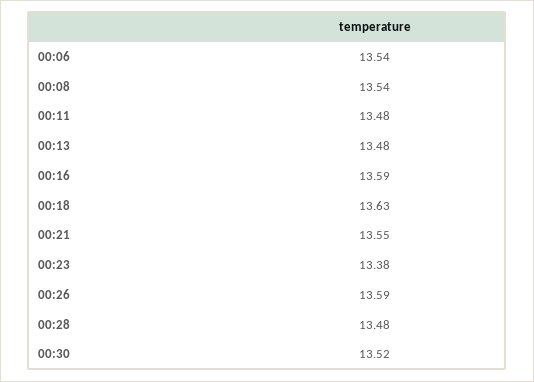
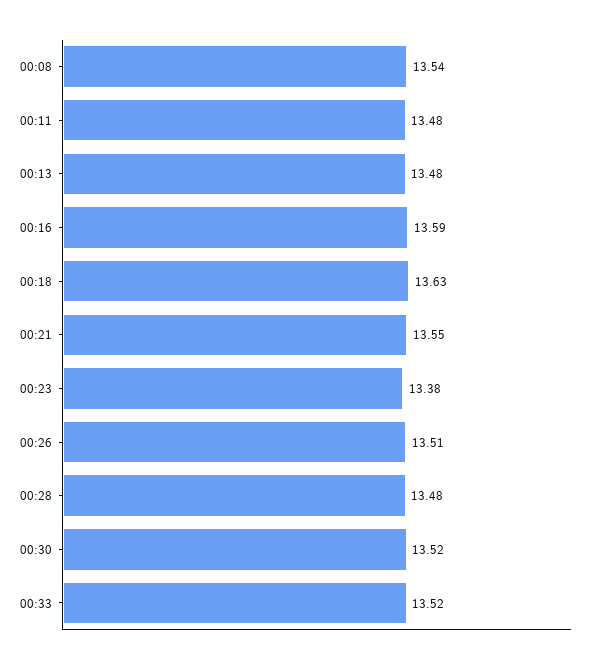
00:06: 13.54 -> none
00:26: 13.59 -> 13.51
00:33: none -> 13.52

